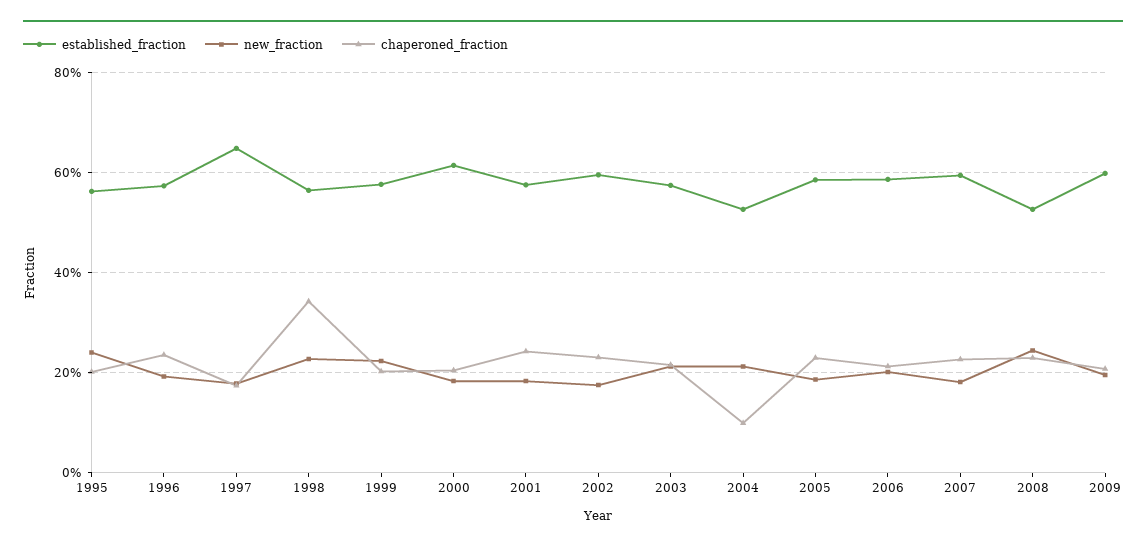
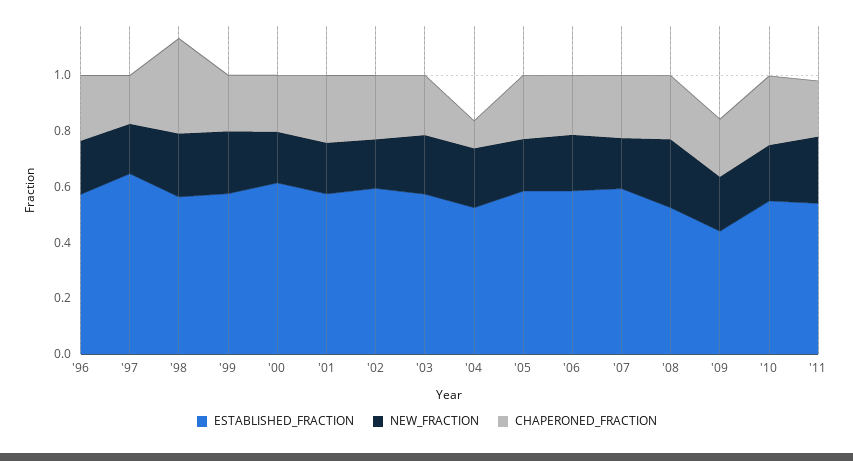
established_fraction, 1995: 0.56 -> none
new_fraction, 1995: 0.24 -> none
chaperoned_fraction, 1995: 0.2 -> none
established_fraction, 2009: 0.6 -> 0.45
established_fraction, '10: none -> 0.55
new_fraction, '10: none -> 0.2
chaperoned_fraction, '10: none -> 0.25
established_fraction, '11: none -> 0.55
new_fraction, '11: none -> 0.25
chaperoned_fraction, '11: none -> 0.2

